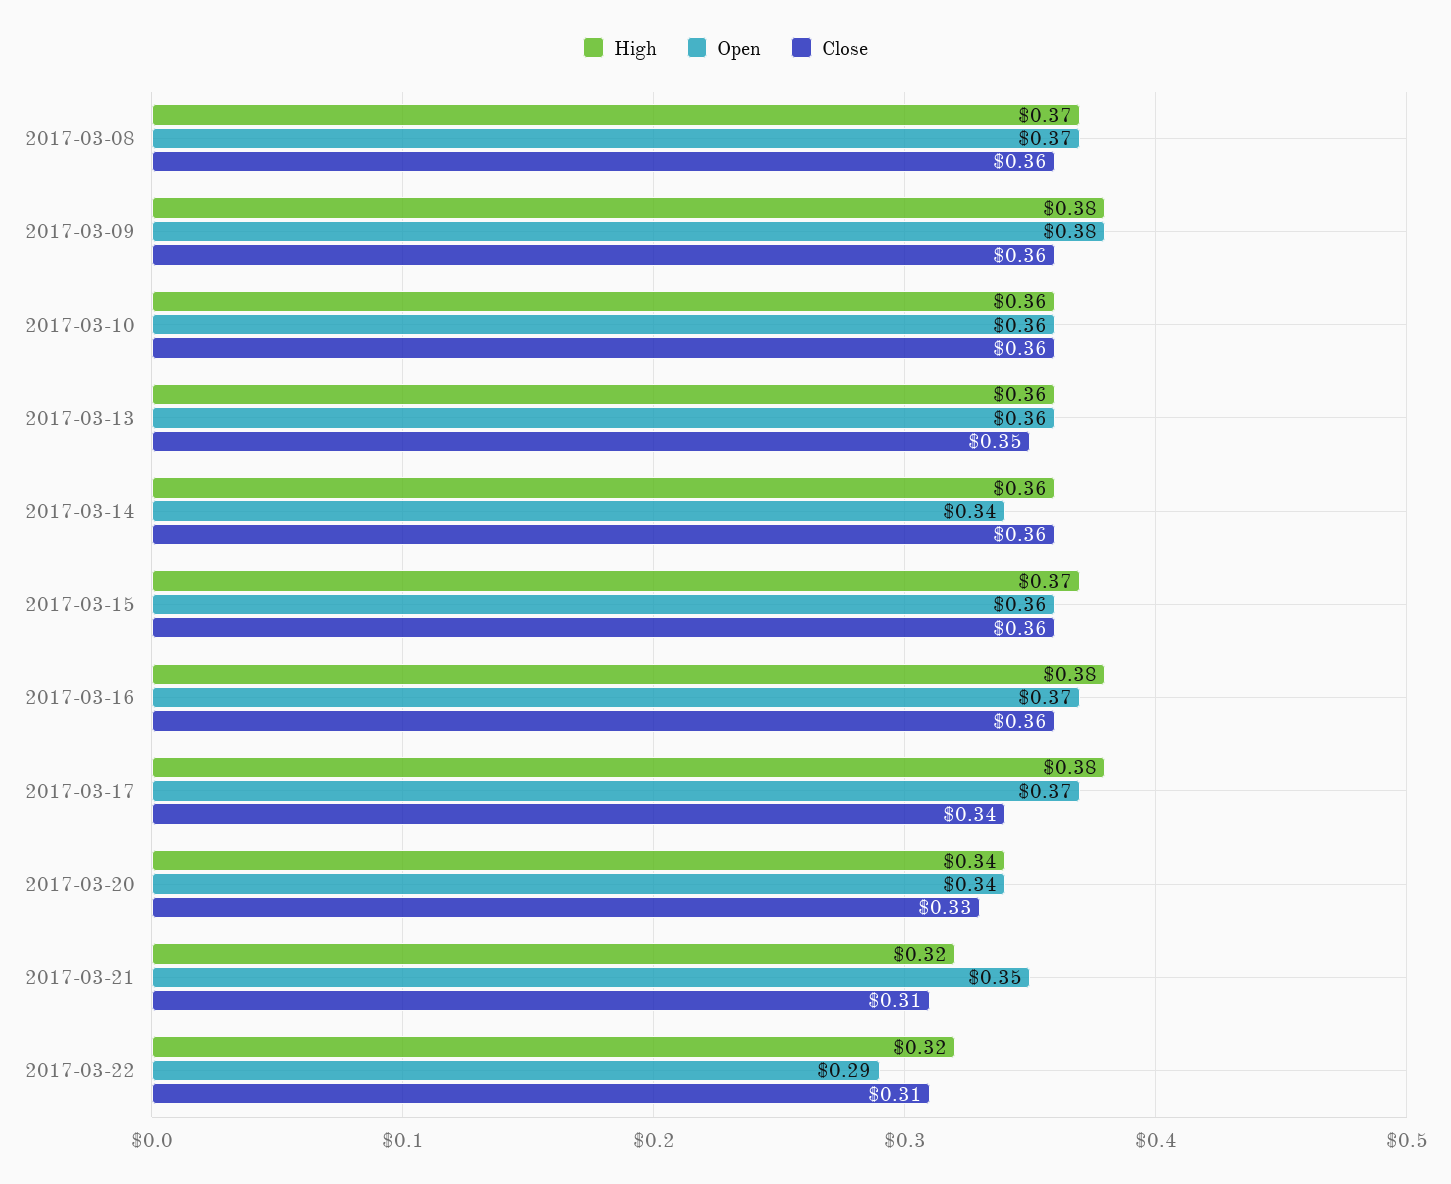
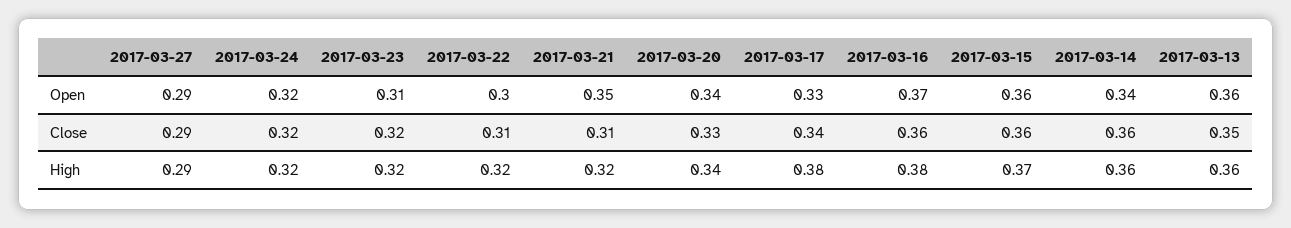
High, 2017-03-08: 0.37 -> none
Open, 2017-03-08: 0.37 -> none
Close, 2017-03-08: 0.36 -> none
High, 2017-03-09: 0.38 -> none
Open, 2017-03-09: 0.38 -> none
Close, 2017-03-09: 0.36 -> none
High, 2017-03-10: 0.36 -> none
Open, 2017-03-10: 0.36 -> none
Close, 2017-03-10: 0.36 -> none
Open, 2017-03-17: 0.37 -> 0.33
Open, 2017-03-22: 0.29 -> 0.3
Open, 2017-03-27: none -> 0.29
Open, 2017-03-24: none -> 0.32
Open, 2017-03-23: none -> 0.31
Close, 2017-03-27: none -> 0.29
Close, 2017-03-24: none -> 0.32
Close, 2017-03-23: none -> 0.32
High, 2017-03-27: none -> 0.29
High, 2017-03-24: none -> 0.32
High, 2017-03-23: none -> 0.32

